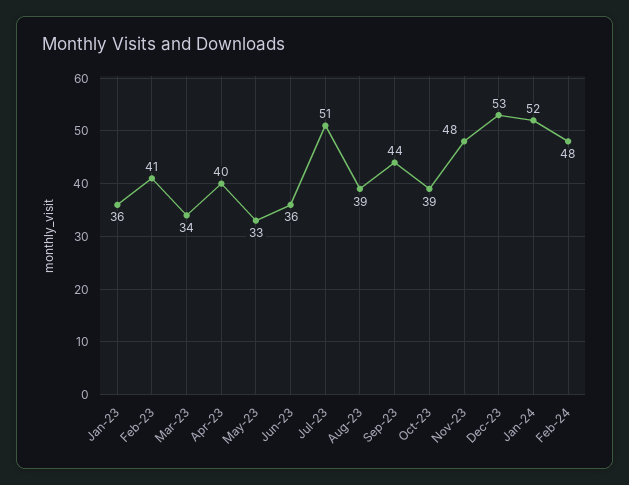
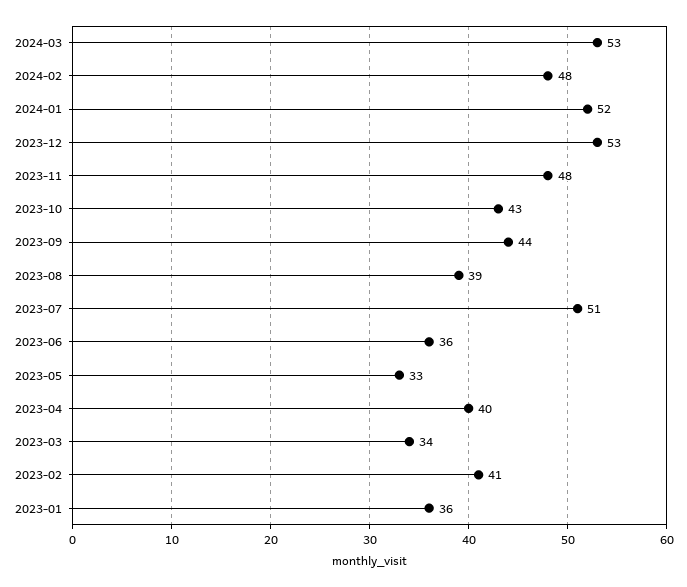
Oct-23: 39 -> 43
2024-03: none -> 53

